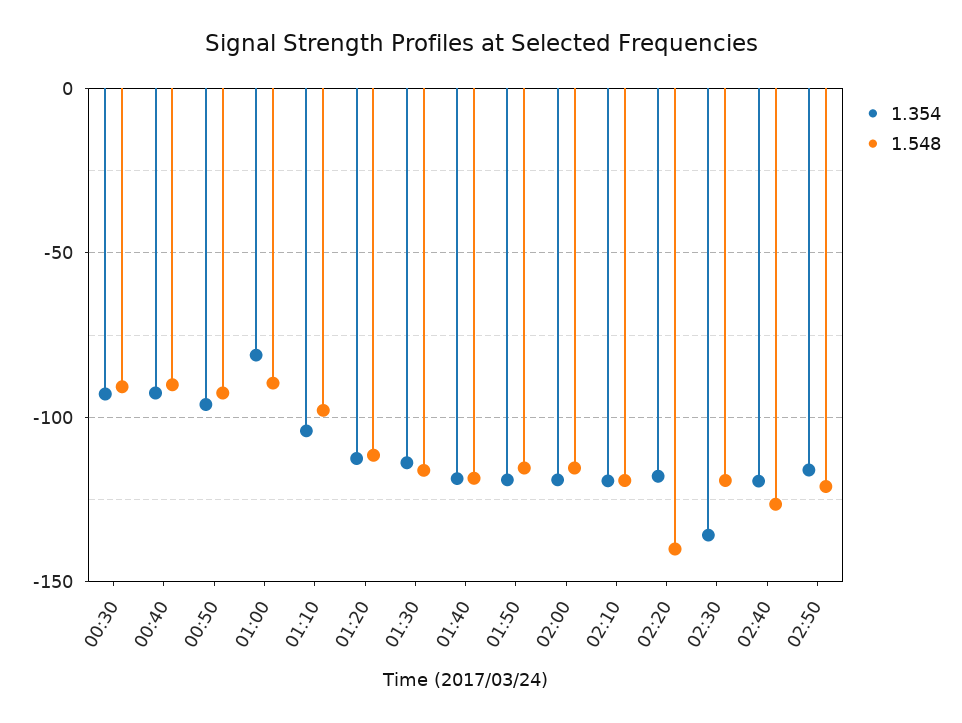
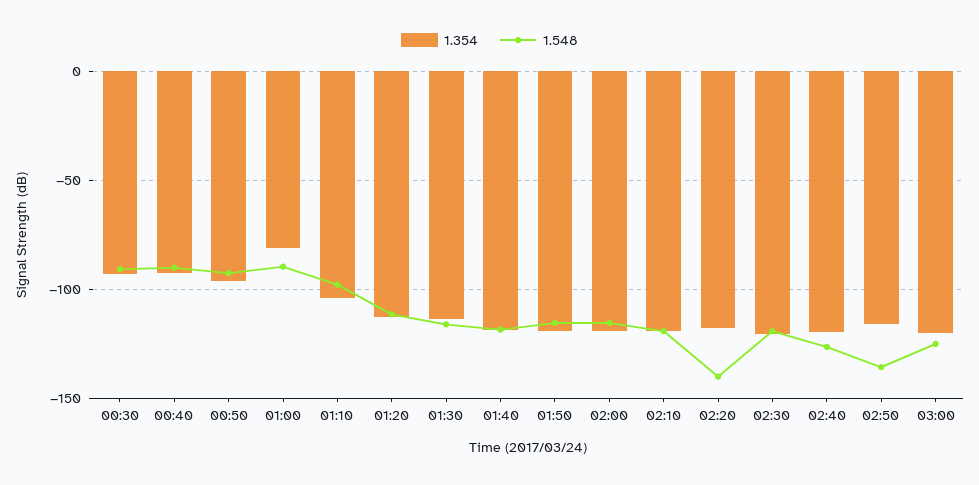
1.354, 02:30: -135 -> -120
1.548, 02:50: -120 -> -135
1.354, 03:00: none -> -120
1.548, 03:00: none -> -125

